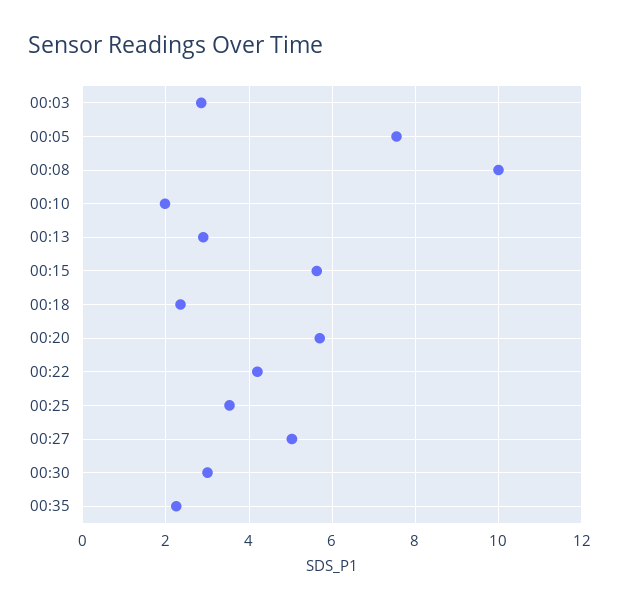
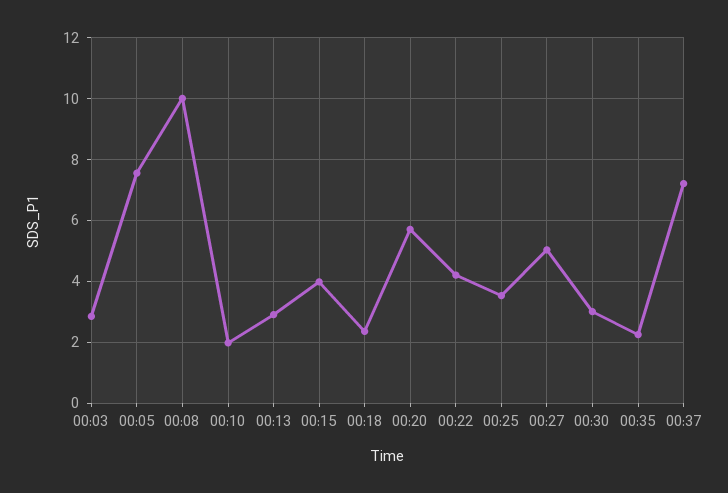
00:15: 5.6 -> 4
00:37: none -> 7.2

